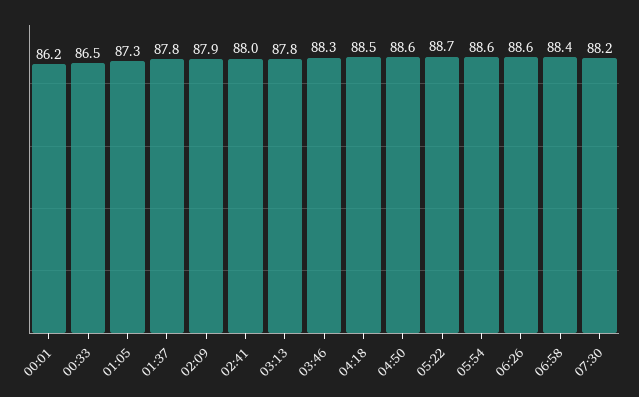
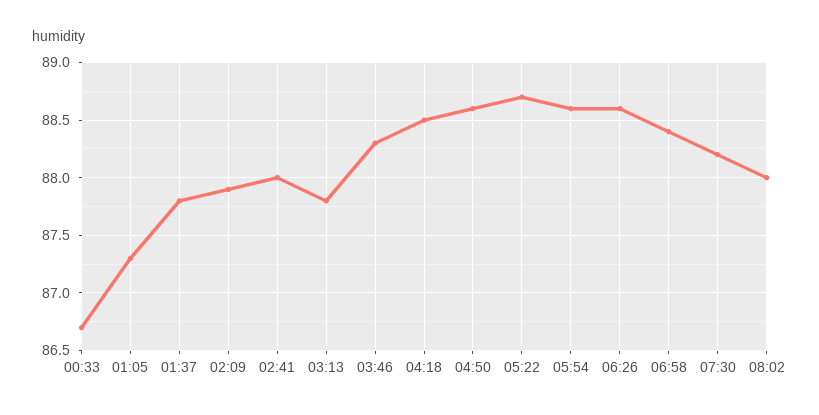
00:01: 86.2 -> none
00:33: 86.5 -> 86.7
08:02: none -> 88

